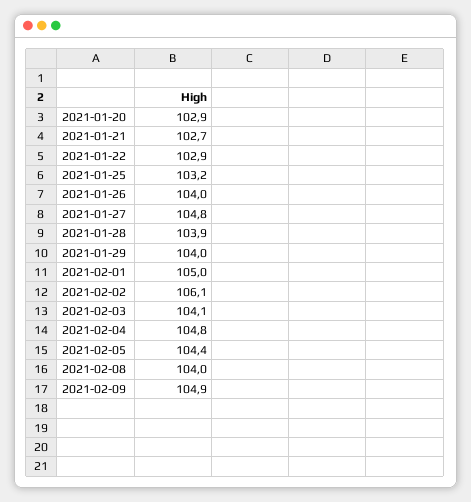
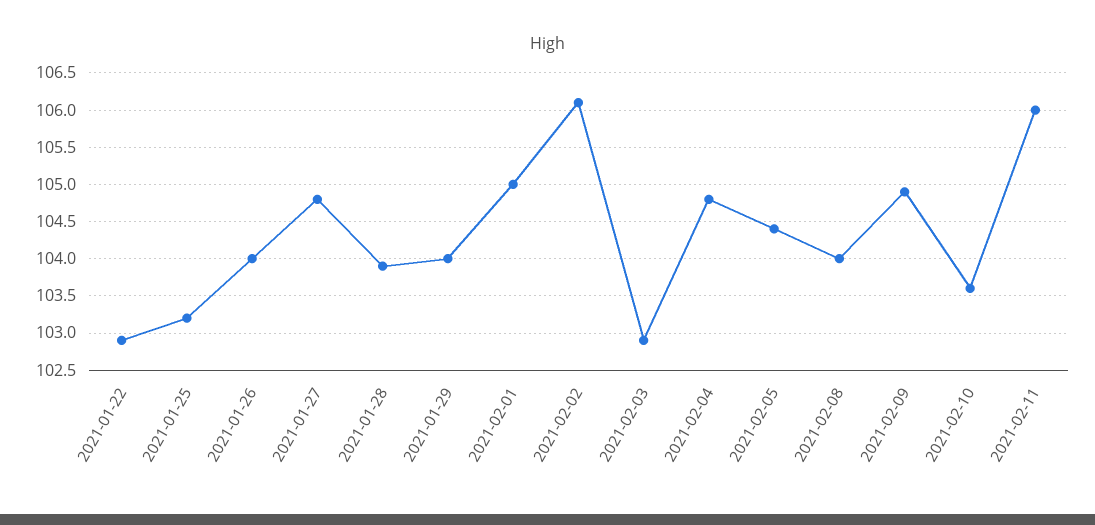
2021-01-20: 102.9 -> none
2021-01-21: 102.7 -> none
2021-02-03: 104.1 -> 102.9
2021-02-10: none -> 103.6
2021-02-11: none -> 106

